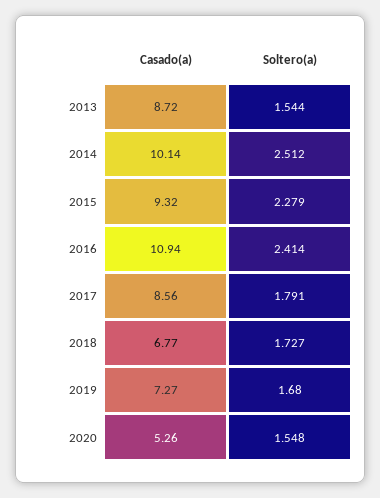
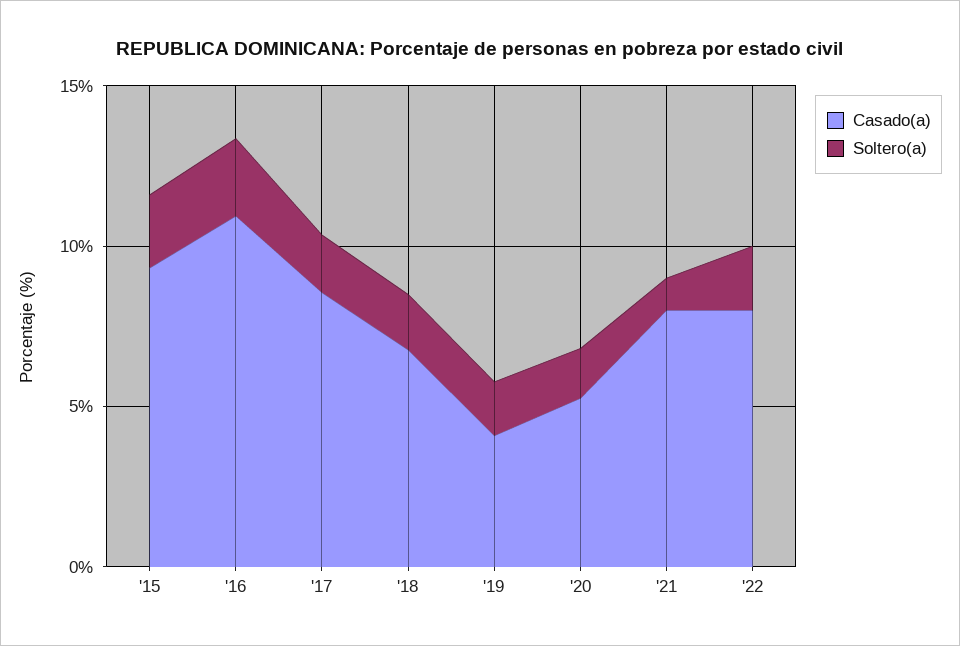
Casado(a), 2013: 8.72 -> none
Soltero(a), 2013: 1.544 -> none
Casado(a), 2014: 10.14 -> none
Soltero(a), 2014: 2.512 -> none
Casado(a), 2019: 7.27 -> 4
Casado(a), '21: none -> 8
Soltero(a), '21: none -> 1
Casado(a), '22: none -> 8
Soltero(a), '22: none -> 2

